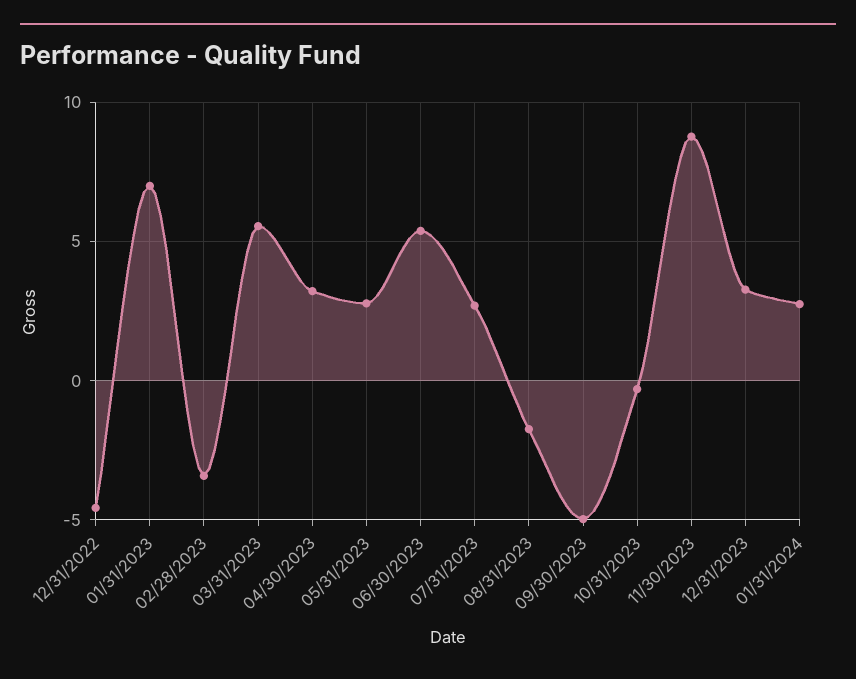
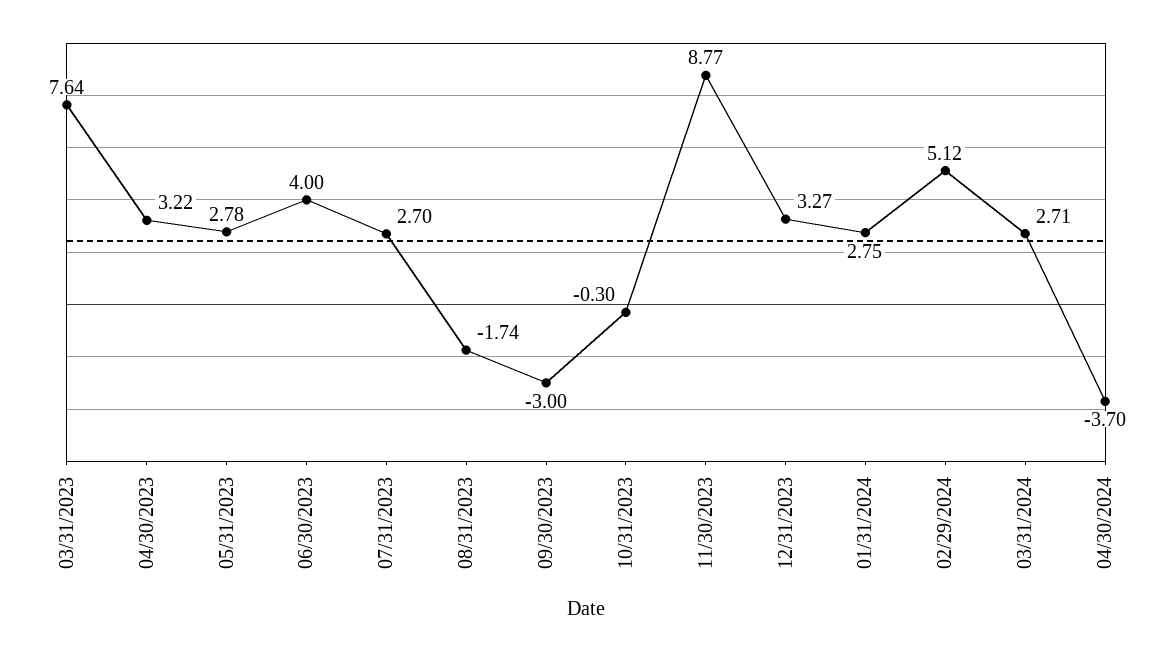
12/31/2022: -4.5 -> none
01/31/2023: 7 -> none
02/28/2023: -3.5 -> none
03/31/2023: 5.5 -> 7.64
06/30/2023: 5.5 -> 4
09/30/2023: -5 -> -3
02/29/2024: none -> 5.12
03/31/2024: none -> 2.71
04/30/2024: none -> -3.7

